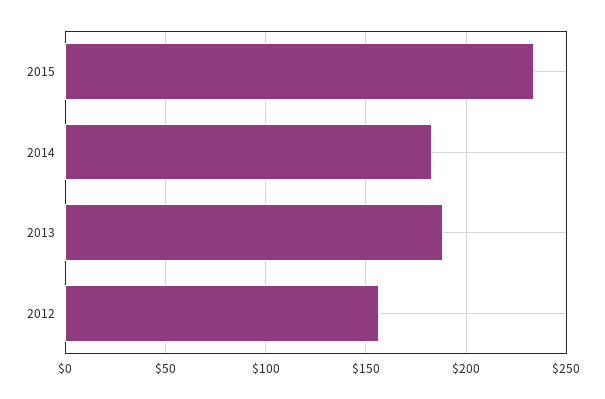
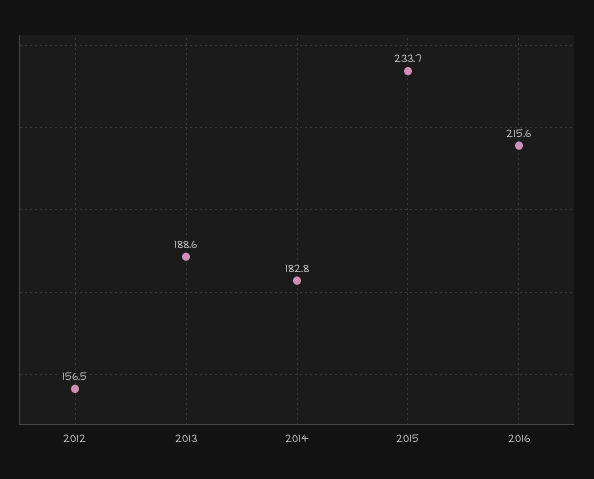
2016: none -> 215.6

